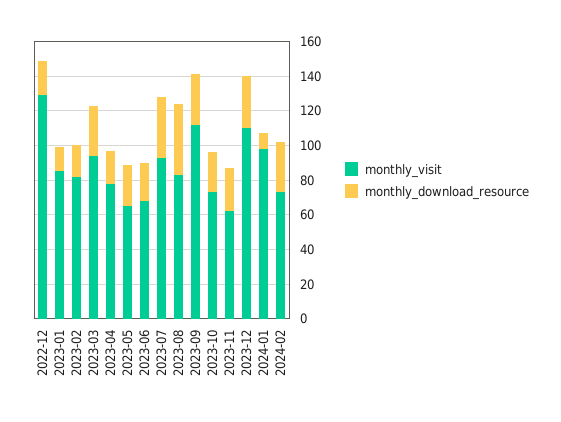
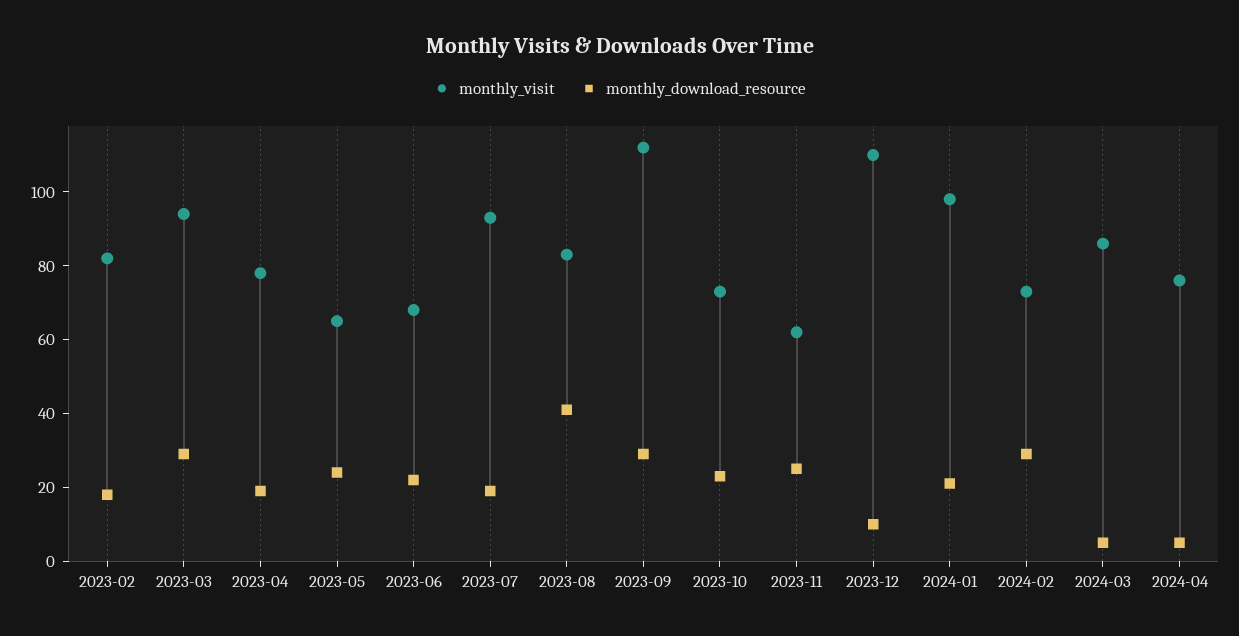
monthly_visit, 2022-12: 130 -> none
monthly_download_resource, 2022-12: 20 -> none
monthly_visit, 2023-01: 85 -> none
monthly_download_resource, 2023-01: 15 -> none
monthly_download_resource, 2023-07: 35 -> 20
monthly_download_resource, 2023-12: 30 -> 10
monthly_download_resource, 2024-01: 10 -> 20
monthly_visit, 2024-03: none -> 85
monthly_download_resource, 2024-03: none -> 5
monthly_visit, 2024-04: none -> 75
monthly_download_resource, 2024-04: none -> 5

